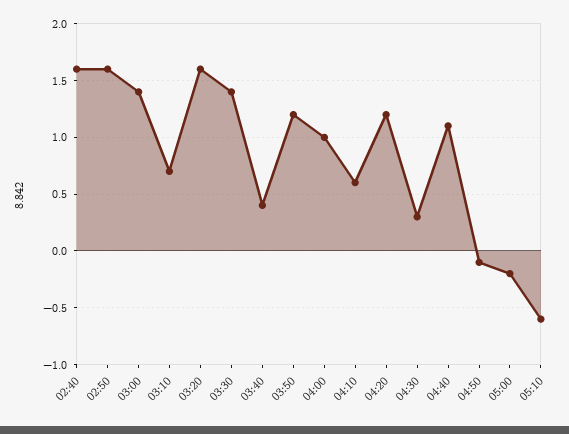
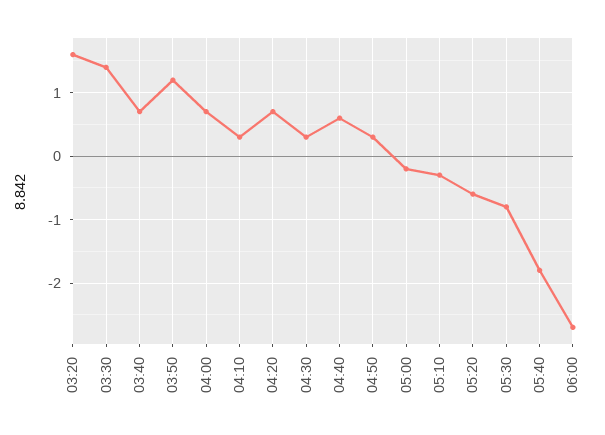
02:40: 1.6 -> none
02:50: 1.6 -> none
03:00: 1.4 -> none
03:10: 0.7 -> none
03:40: 0.4 -> 0.7
04:00: 1 -> 0.7
04:10: 0.6 -> 0.3
04:20: 1.2 -> 0.7
04:40: 1.1 -> 0.6
04:50: -0.1 -> 0.3
05:10: -0.6 -> -0.3
05:20: none -> -0.6
05:30: none -> -0.8
05:40: none -> -1.8
06:00: none -> -2.7

